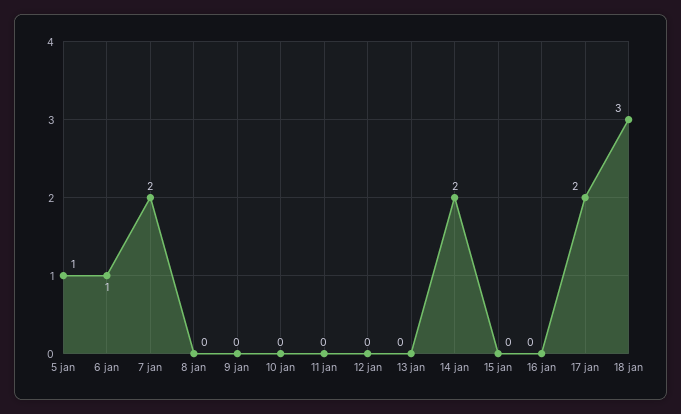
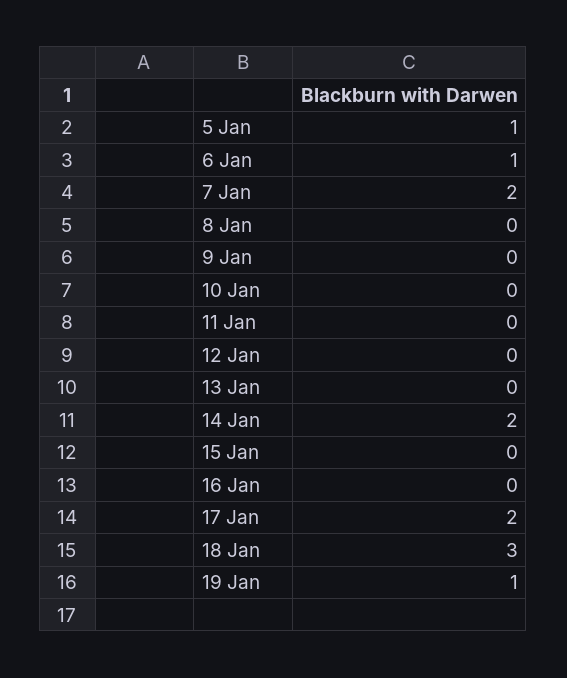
19 Jan: none -> 1

